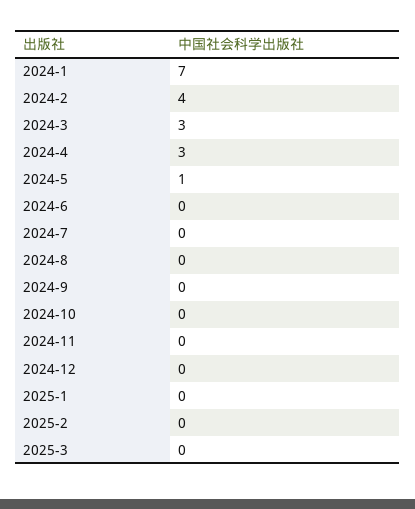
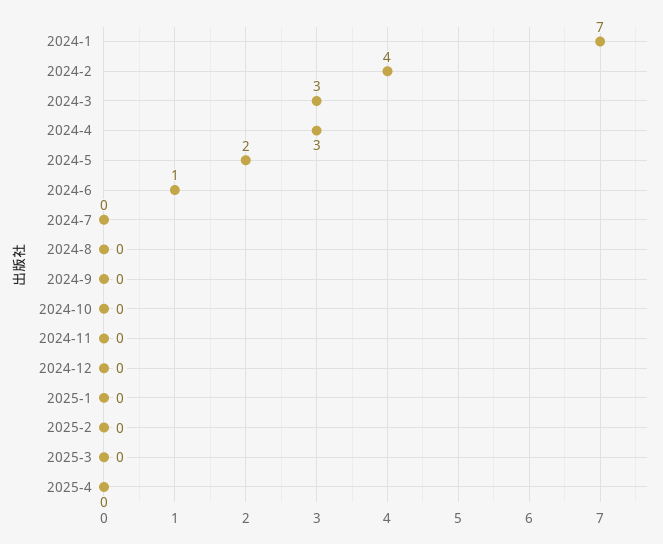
2024-5: 1 -> 2
2024-6: 0 -> 1
2025-4: none -> 0

